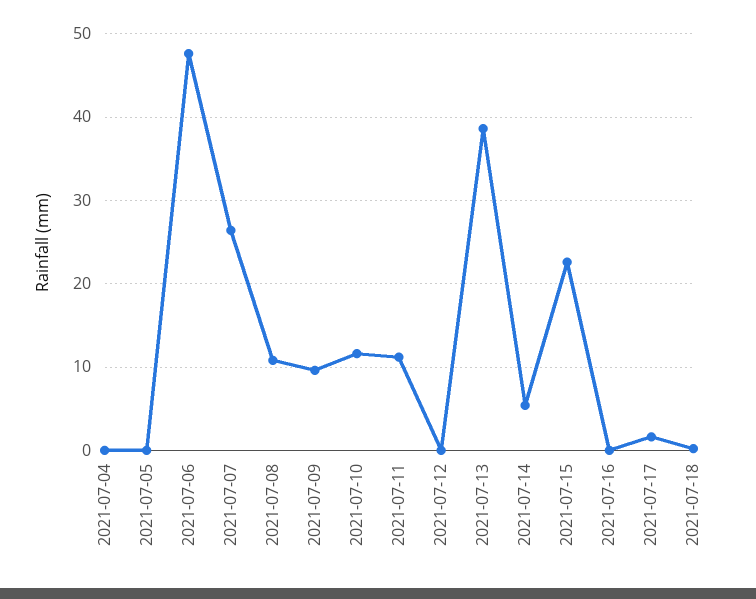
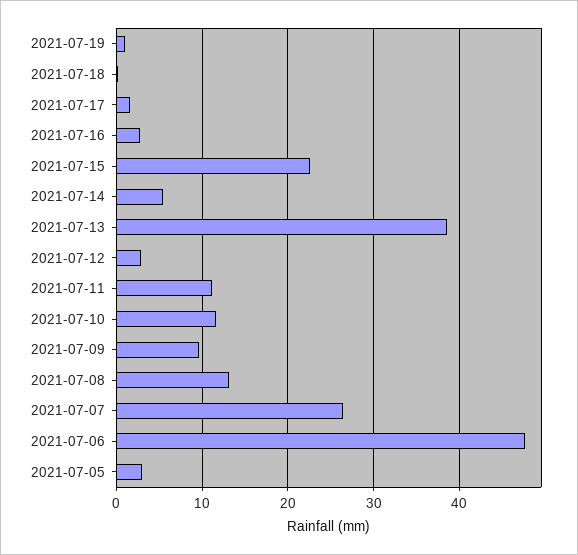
2021-07-04: 0 -> none
2021-07-05: 0 -> 3
2021-07-08: 11 -> 13
2021-07-12: 0 -> 3
2021-07-16: 0 -> 3
2021-07-19: none -> 1

